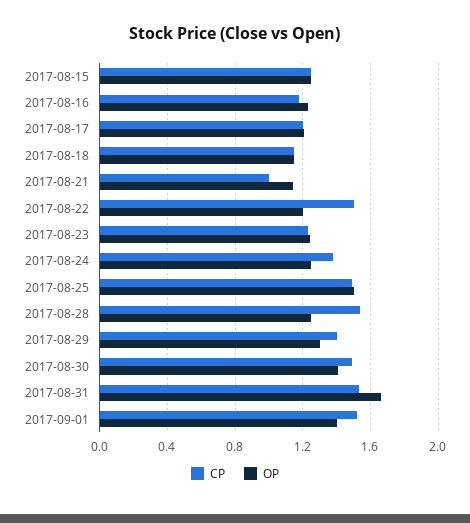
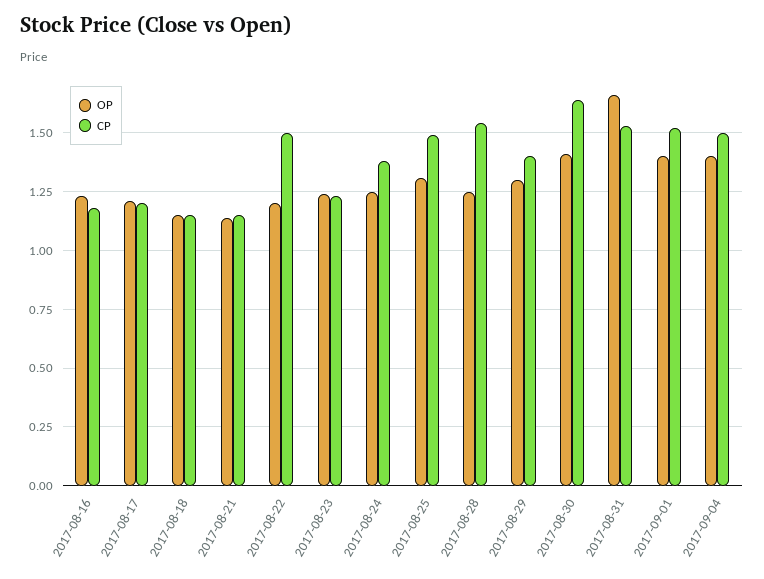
CP, 2017-08-15: 1.25 -> none
OP, 2017-08-15: 1.25 -> none
CP, 2017-08-21: 1 -> 1.15
OP, 2017-08-25: 1.5 -> 1.3
CP, 2017-08-30: 1.5 -> 1.65
OP, 2017-09-04: none -> 1.4
CP, 2017-09-04: none -> 1.5

